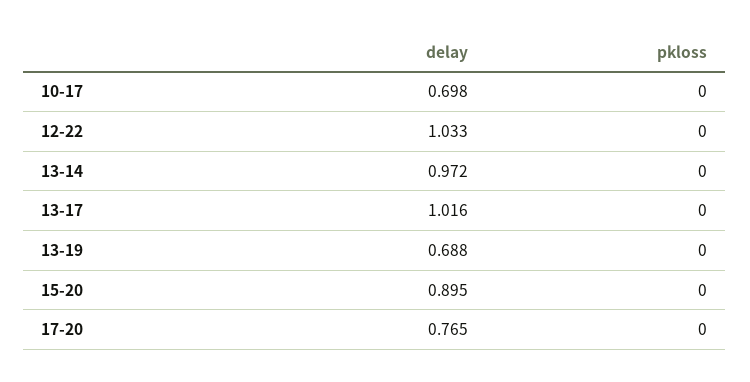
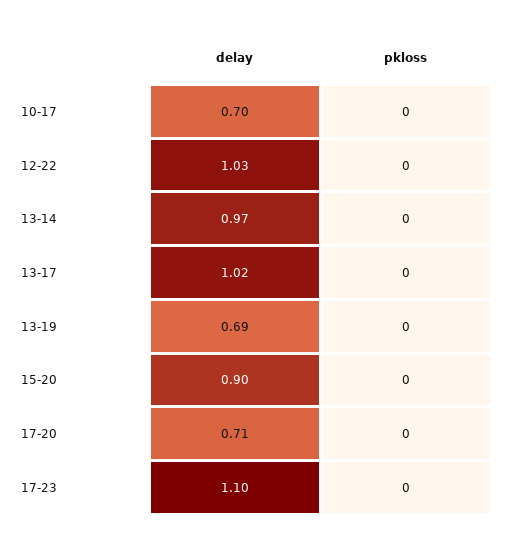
delay, 17-20: 0.765 -> 0.71
delay, 17-23: none -> 1.1
pkloss, 17-23: none -> 0

